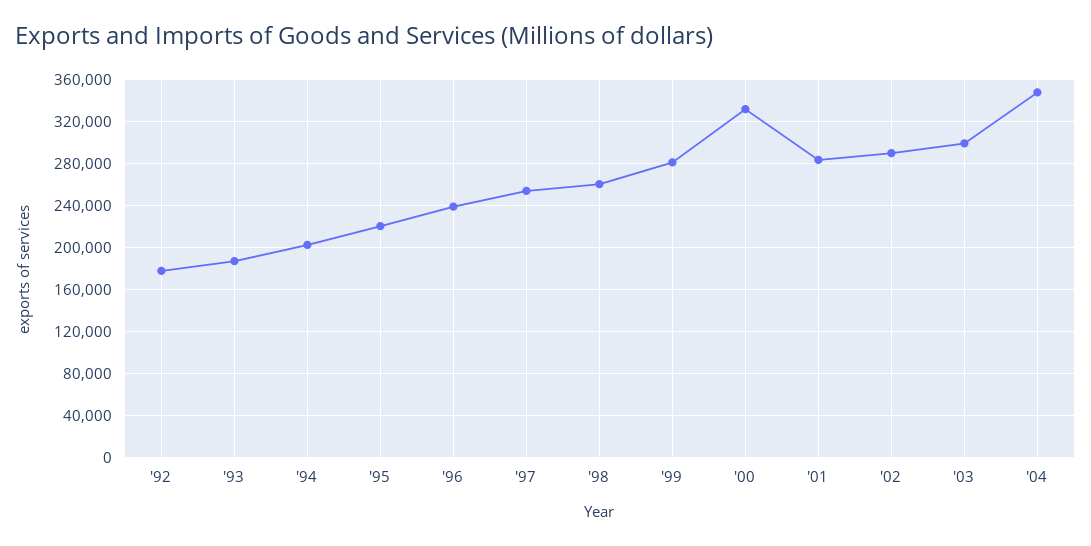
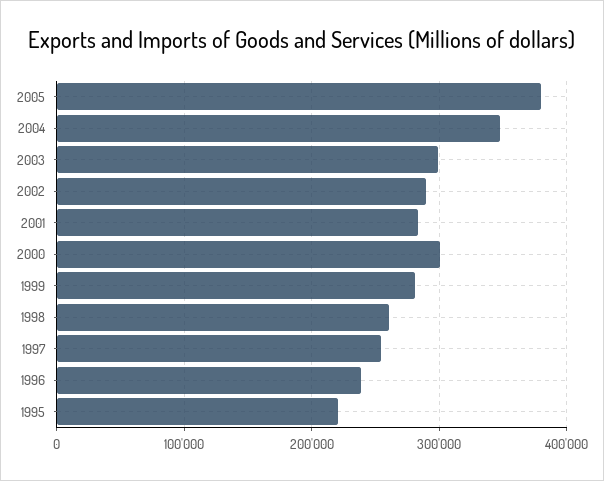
'92: 180000 -> none
'93: 190000 -> none
'94: 200000 -> none
'00: 330000 -> 300000
2005: none -> 380000

